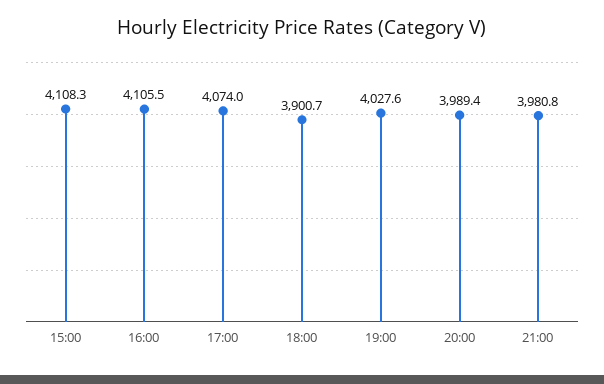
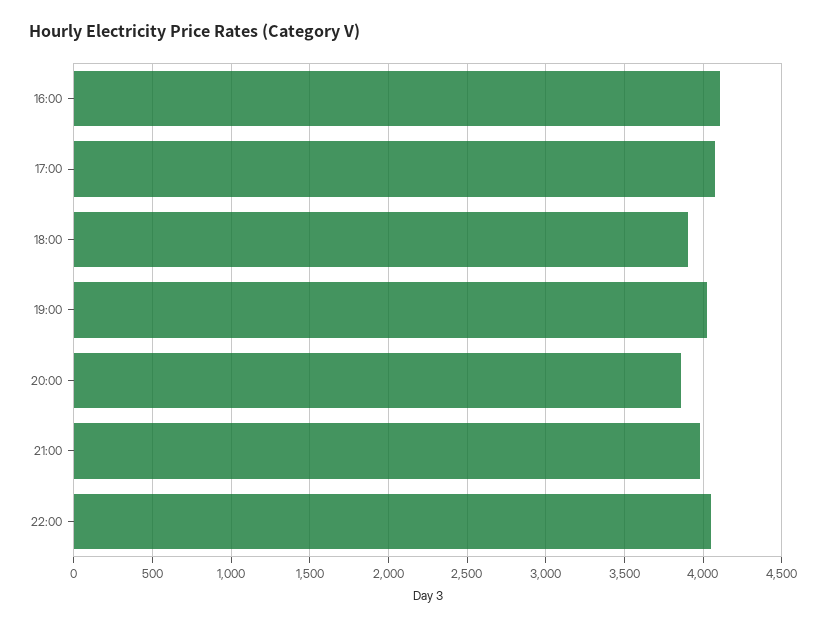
15:00: 4108.3 -> none
20:00: 3989.4 -> 3850
22:00: none -> 4050

